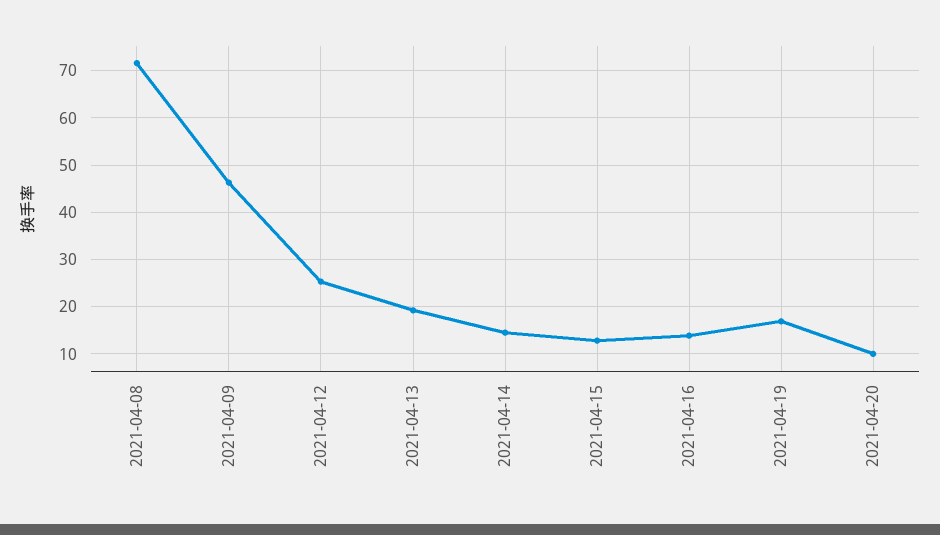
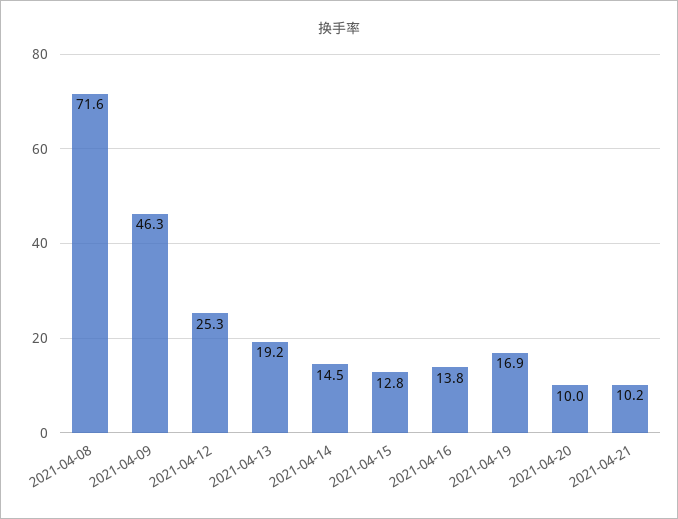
2021-04-21: none -> 10.2

